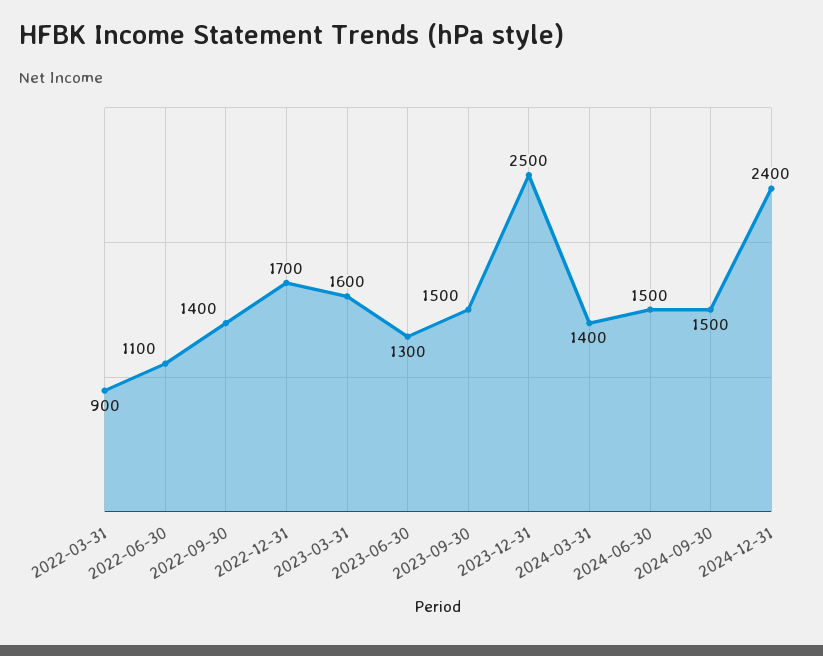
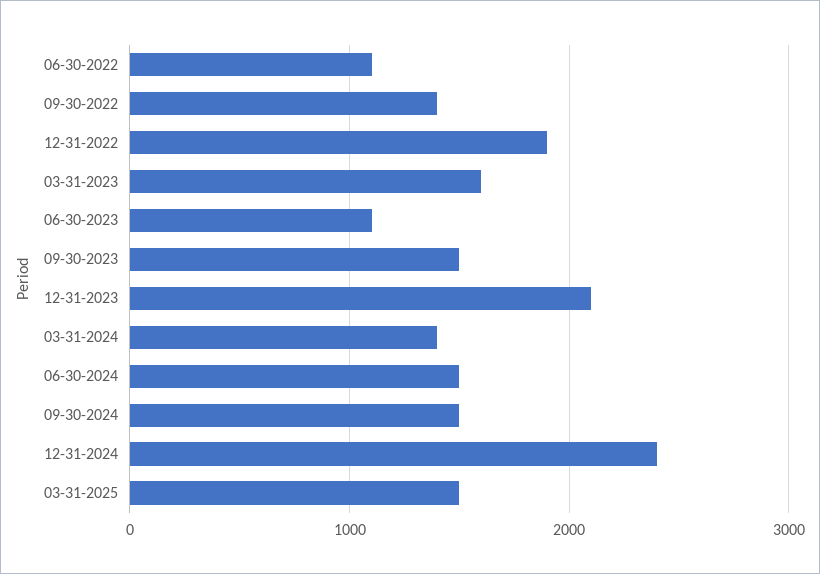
2022-03-31: 900 -> none
2022-12-31: 1700 -> 1900
2023-06-30: 1300 -> 1100
2023-12-31: 2500 -> 2100
03-31-2025: none -> 1500

